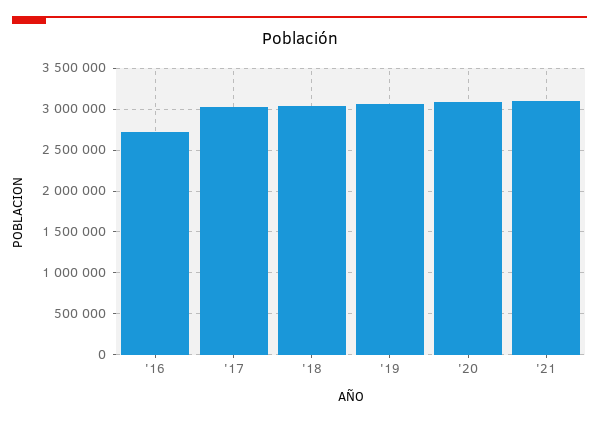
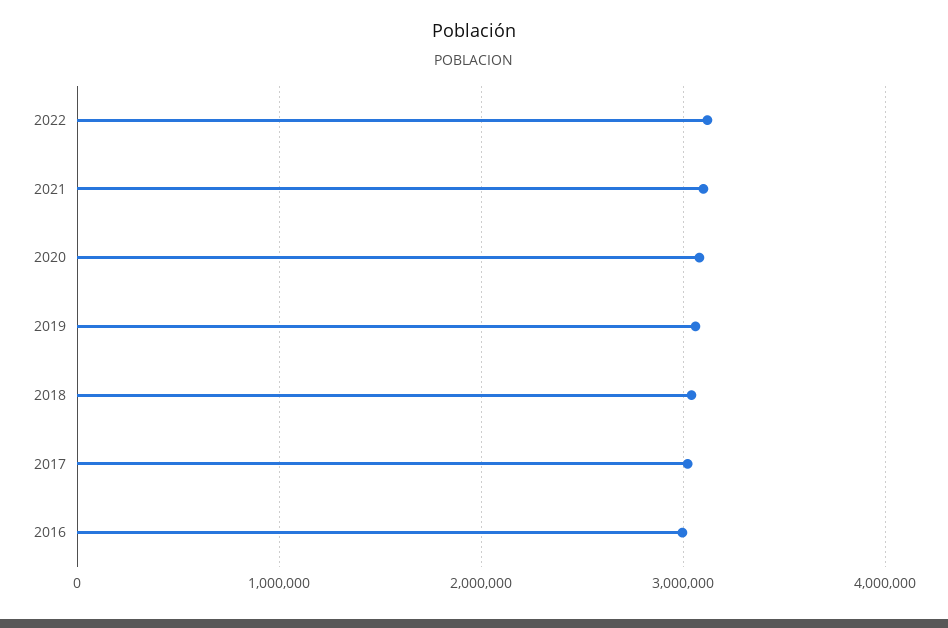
'16: 2700000 -> 3000000
2022: none -> 3100000

